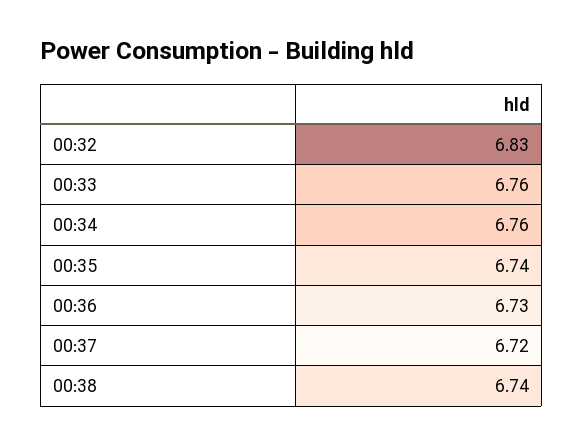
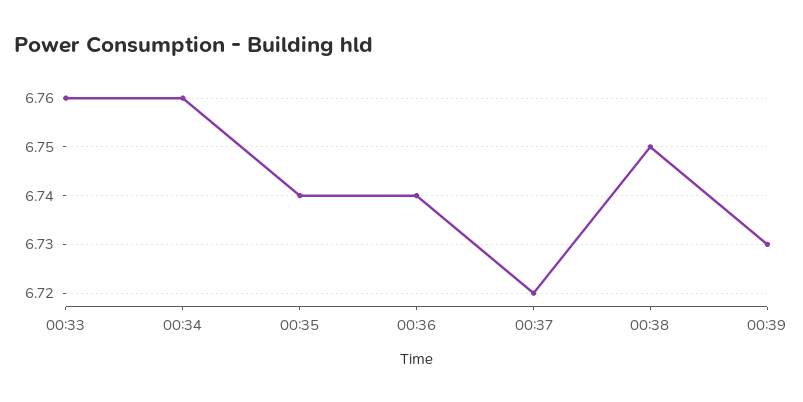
00:32: 6.83 -> none
00:36: 6.73 -> 6.74
00:38: 6.74 -> 6.75
00:39: none -> 6.73

